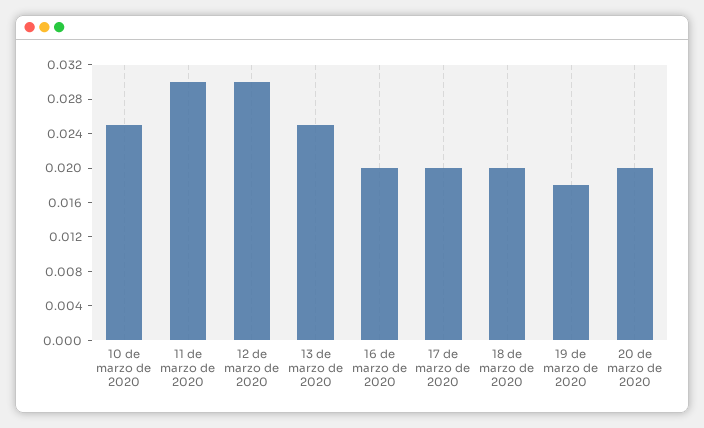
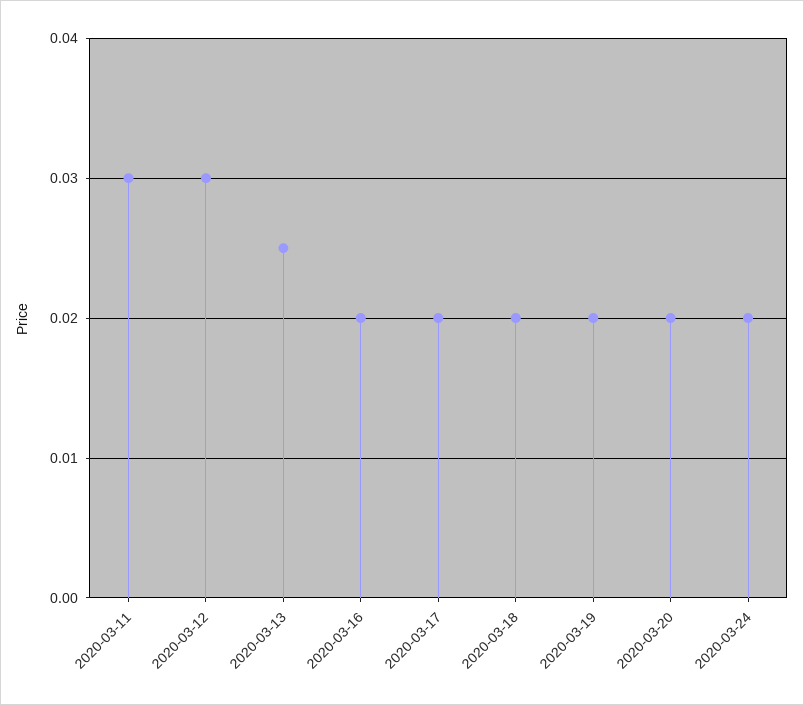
10 de marzo de 2020: 0.025 -> none
19 de marzo de 2020: 0.018 -> 0.02
2020-03-24: none -> 0.02

